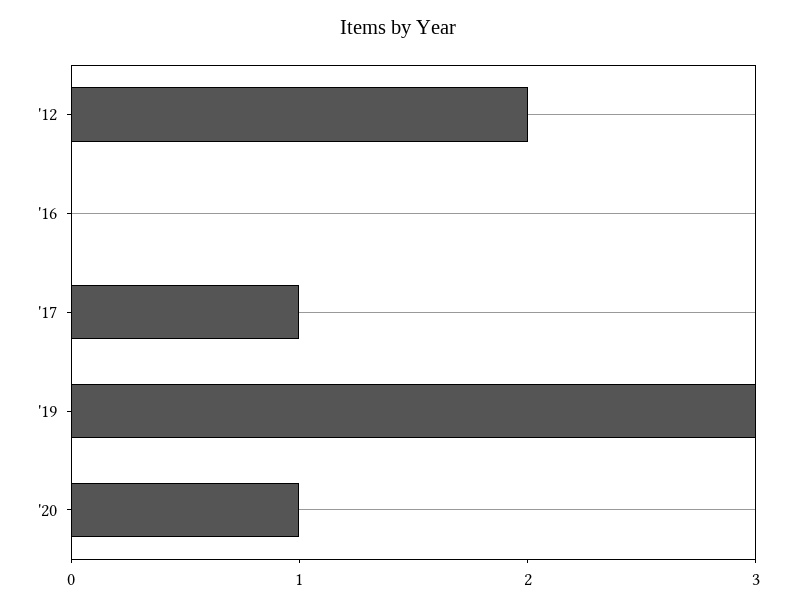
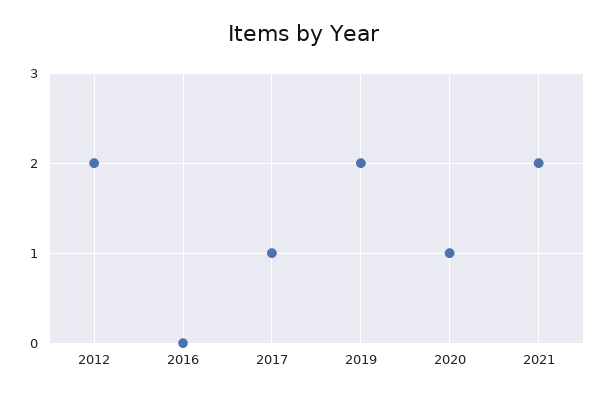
'19: 3 -> 2
2021: none -> 2

